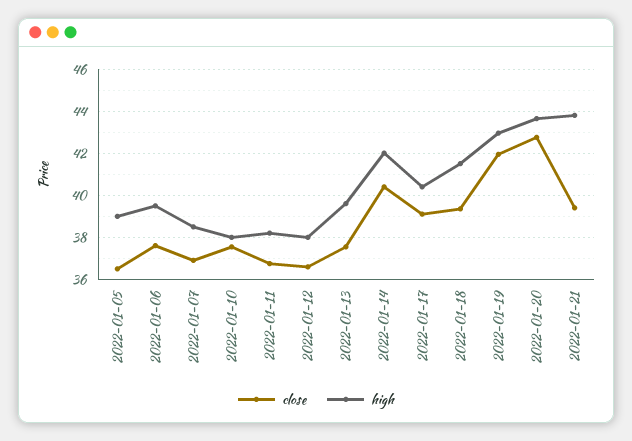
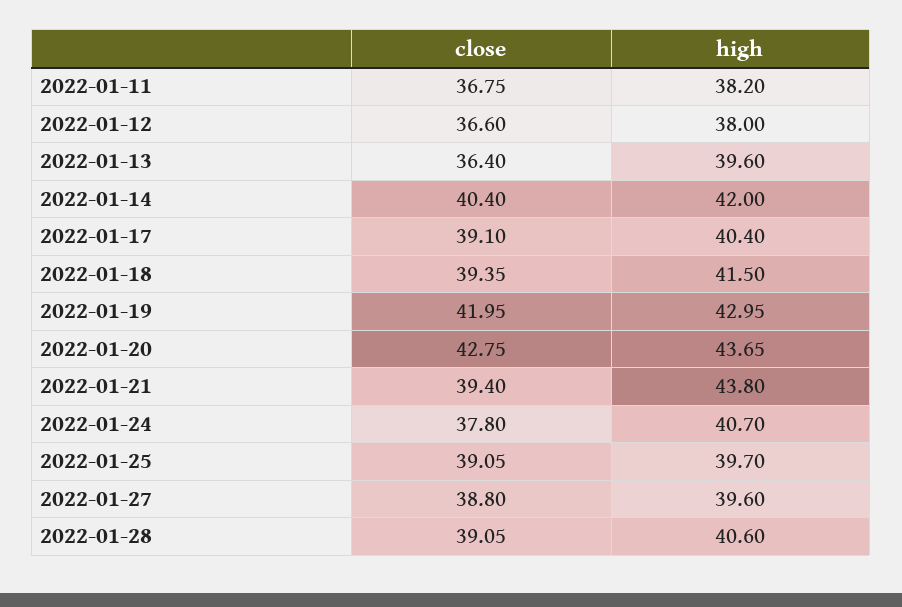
close, 2022-01-05: 36.5 -> none
high, 2022-01-05: 39 -> none
close, 2022-01-06: 37.5 -> none
high, 2022-01-06: 39.5 -> none
close, 2022-01-07: 37 -> none
high, 2022-01-07: 38.5 -> none
close, 2022-01-10: 37.5 -> none
high, 2022-01-10: 38 -> none
close, 2022-01-13: 37.5 -> 36.4
close, 2022-01-24: none -> 37.8
high, 2022-01-24: none -> 40.7
close, 2022-01-25: none -> 39.05
high, 2022-01-25: none -> 39.7
close, 2022-01-27: none -> 38.8
high, 2022-01-27: none -> 39.6
close, 2022-01-28: none -> 39.05
high, 2022-01-28: none -> 40.6

